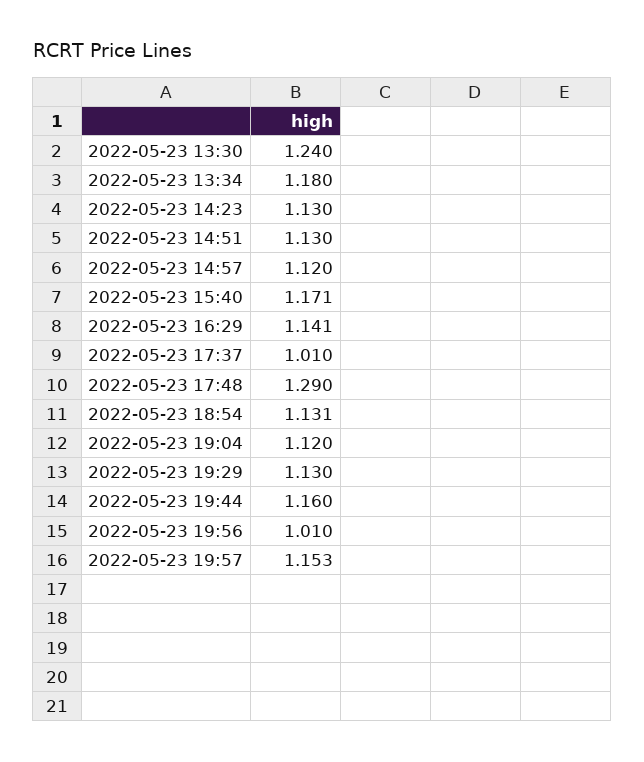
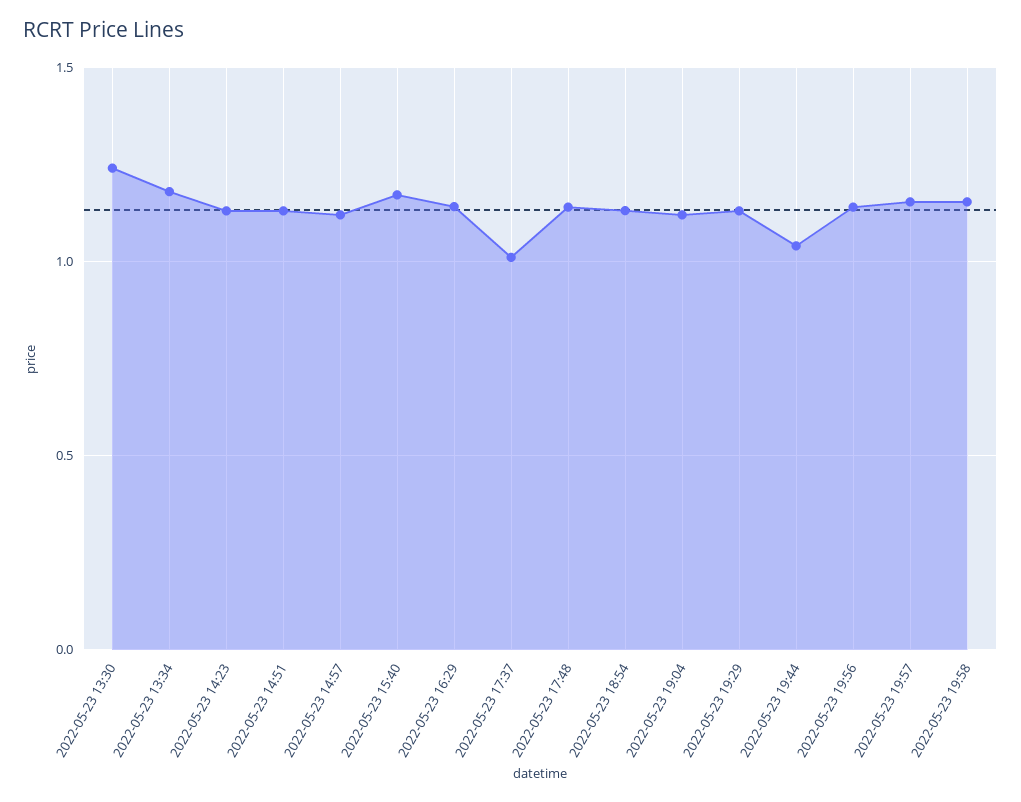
2022-05-23 17:48: 1.29 -> 1.15
2022-05-23 19:44: 1.16 -> 1.05
2022-05-23 19:56: 1.01 -> 1.15
2022-05-23 19:58: none -> 1.15

